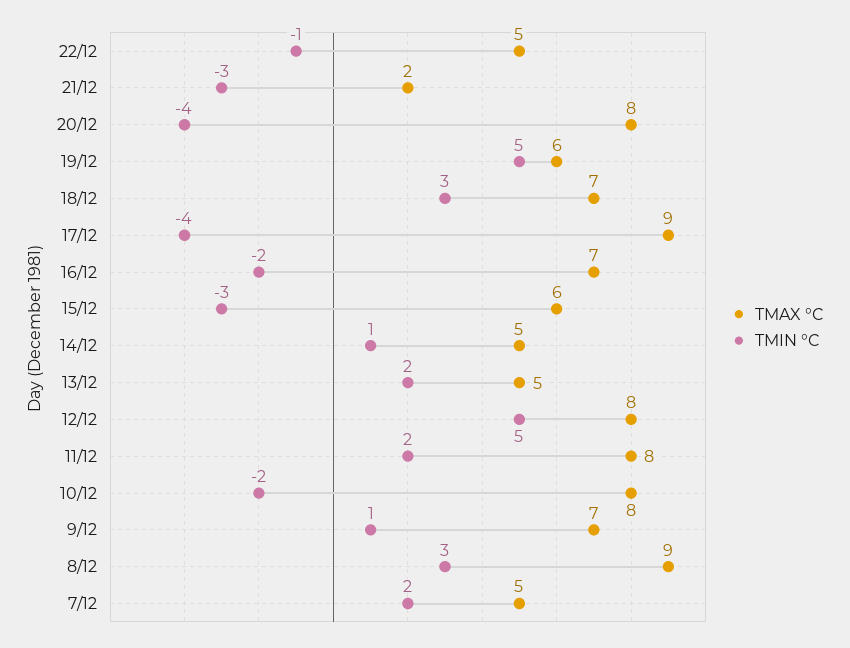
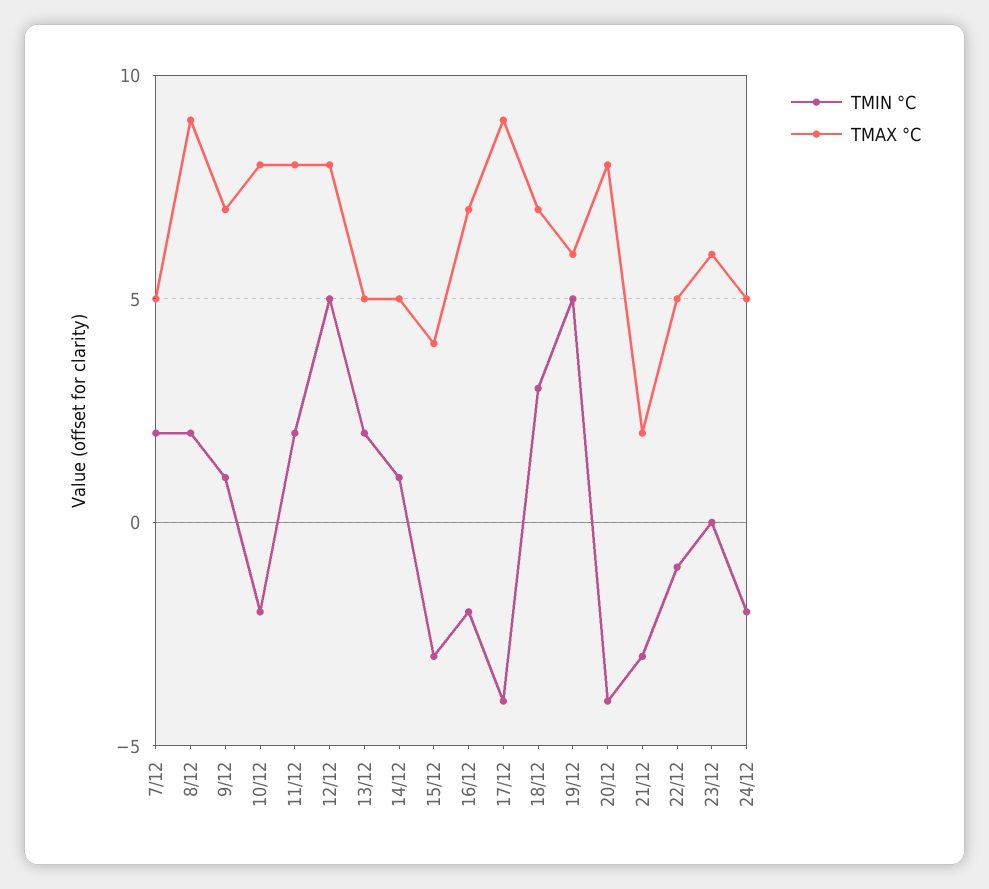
TMAX °C, 15/12: 6 -> 4
TMIN °C, 8/12: 3 -> 2
TMIN °C, 23/12: none -> 0
TMAX °C, 23/12: none -> 6
TMIN °C, 24/12: none -> -2
TMAX °C, 24/12: none -> 5

